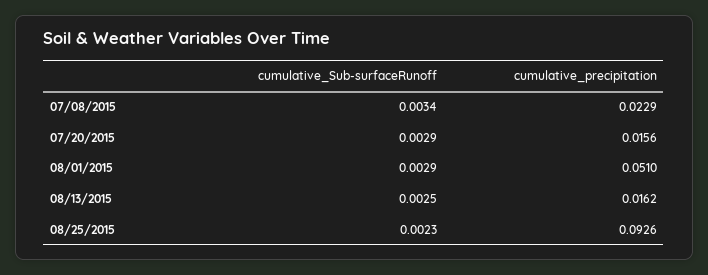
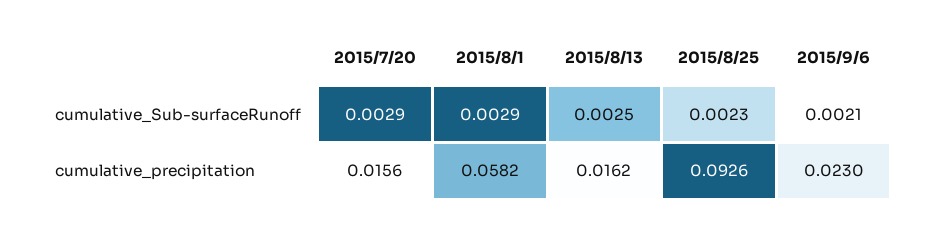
cumulative_Sub-surfaceRunoff, 07/08/2015: 0.0034 -> none
cumulative_precipitation, 07/08/2015: 0.0229 -> none
cumulative_precipitation, 08/01/2015: 0.051 -> 0.0582
cumulative_Sub-surfaceRunoff, 2015/9/6: none -> 0.0021
cumulative_precipitation, 2015/9/6: none -> 0.023

